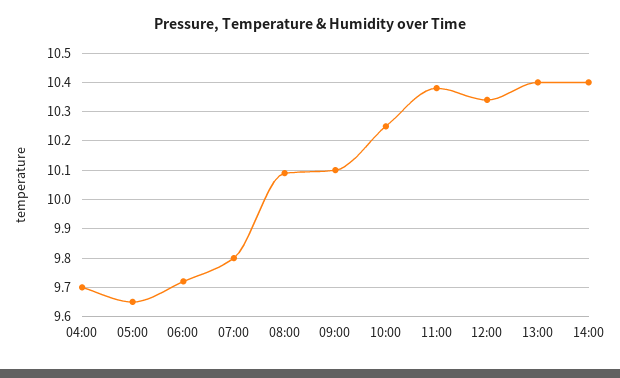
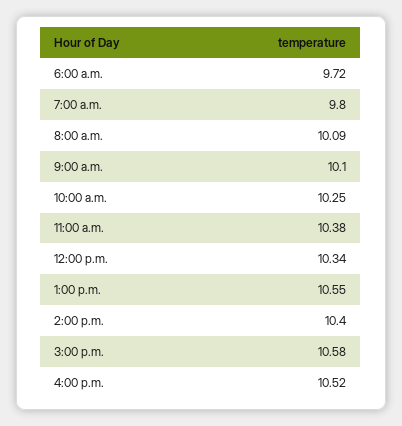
04:00: 9.7 -> none
05:00: 9.65 -> none
13:00: 10.4 -> 10.55
3:00 p.m.: none -> 10.58
4:00 p.m.: none -> 10.52

